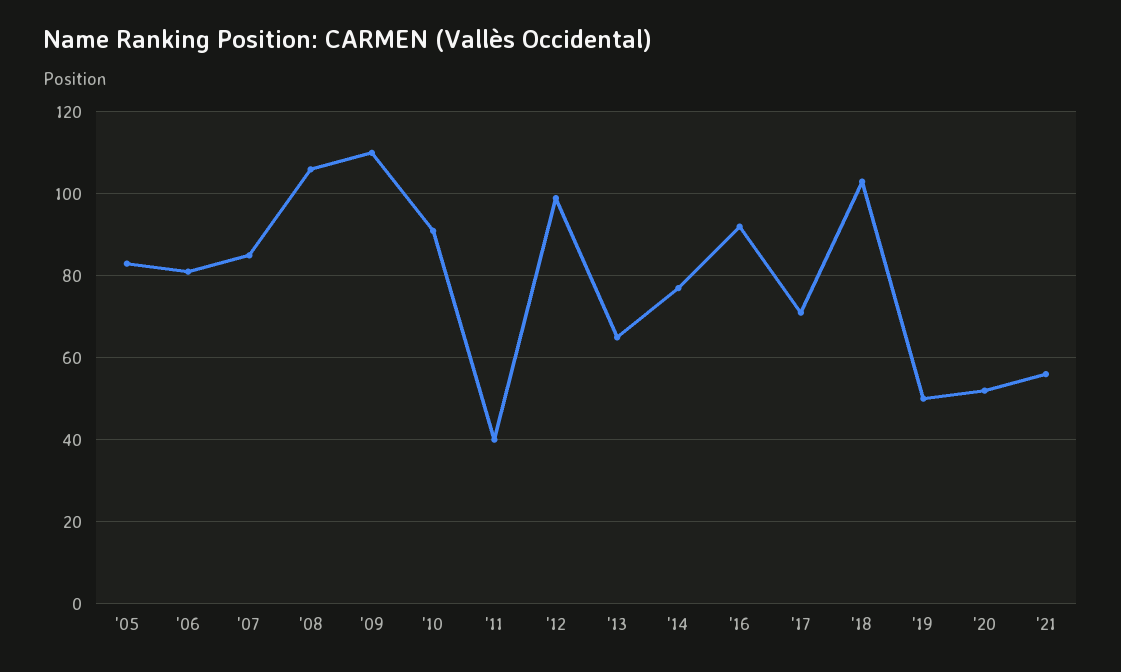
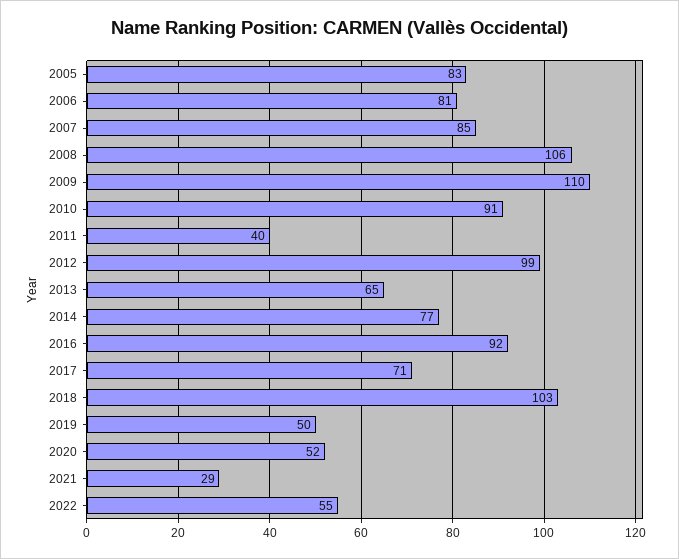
'21: 55 -> 29
2022: none -> 55

